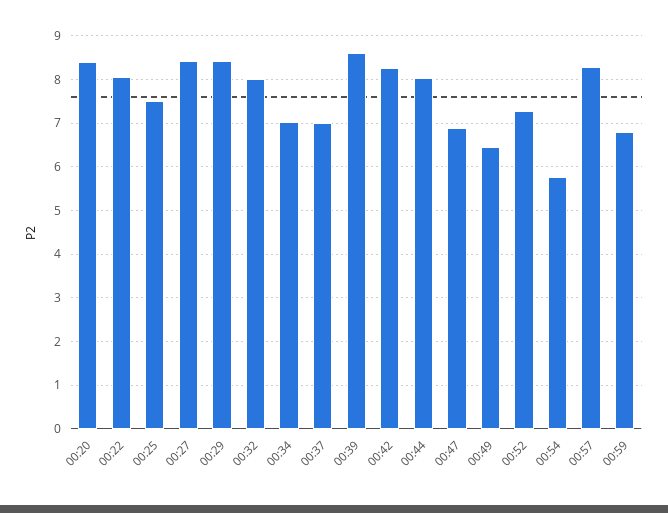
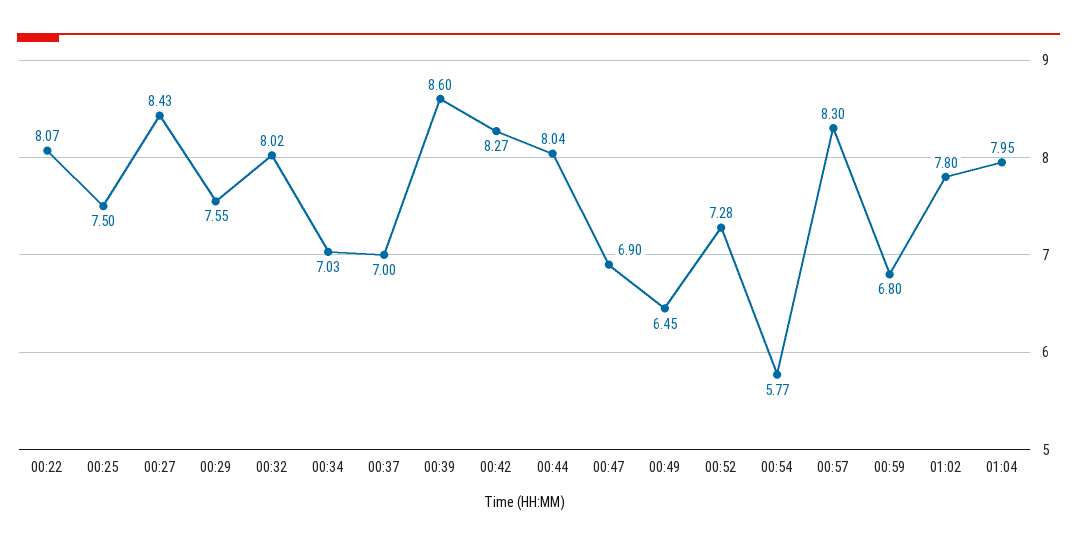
00:20: 8.4 -> none
00:29: 8.4 -> 7.55
01:02: none -> 7.8
01:04: none -> 7.95

